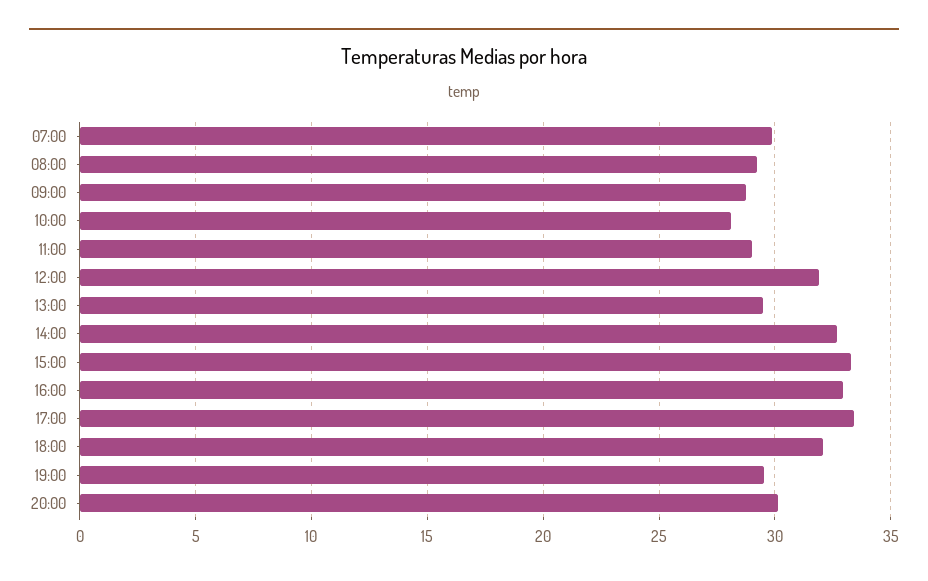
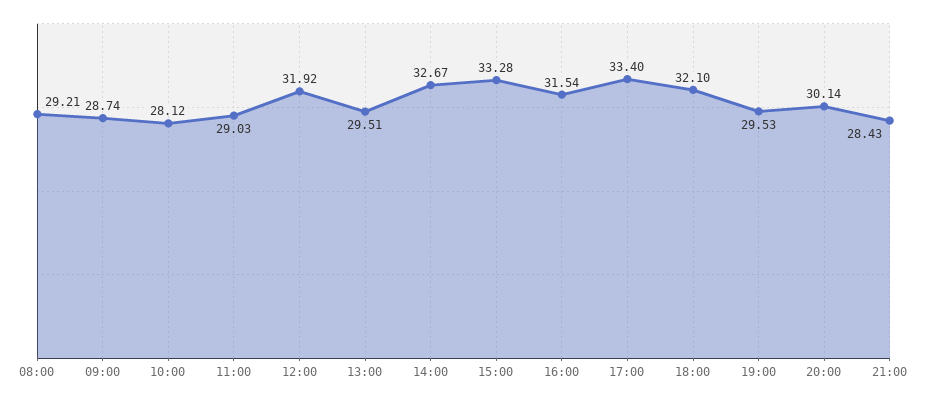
07:00: 30 -> none
16:00: 33 -> 31.54
21:00: none -> 28.43

